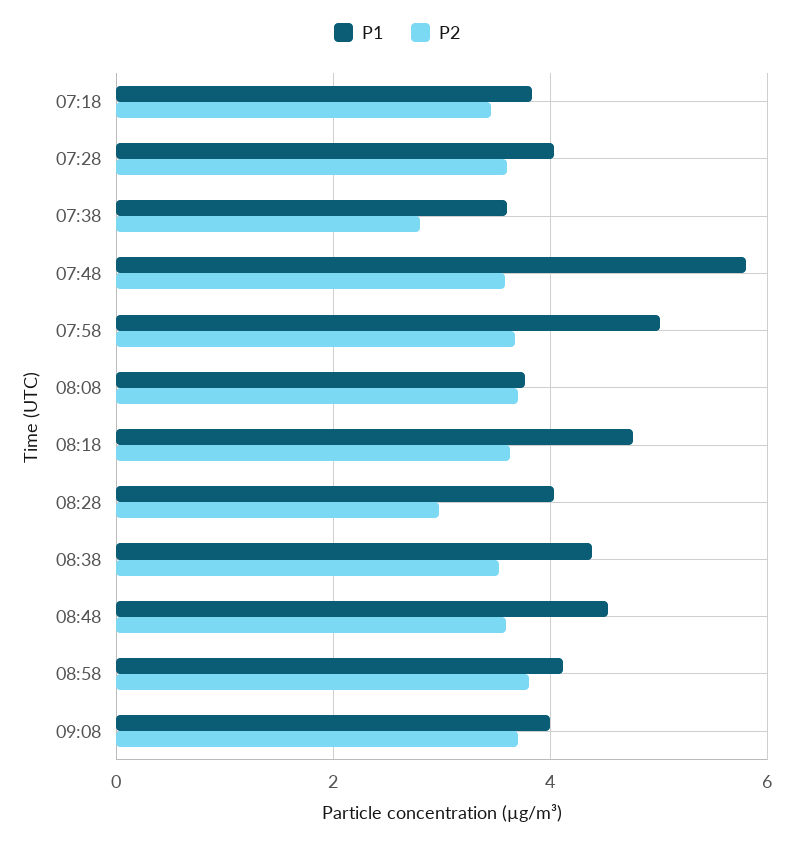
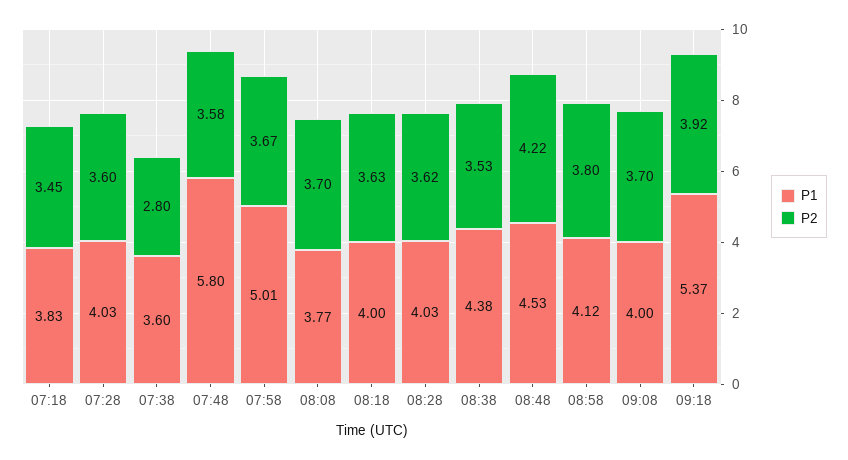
P1, 08:18: 4.8 -> 4
P2, 08:28: 3 -> 3.62
P2, 08:48: 3.6 -> 4.22
P1, 09:18: none -> 5.37
P2, 09:18: none -> 3.92

